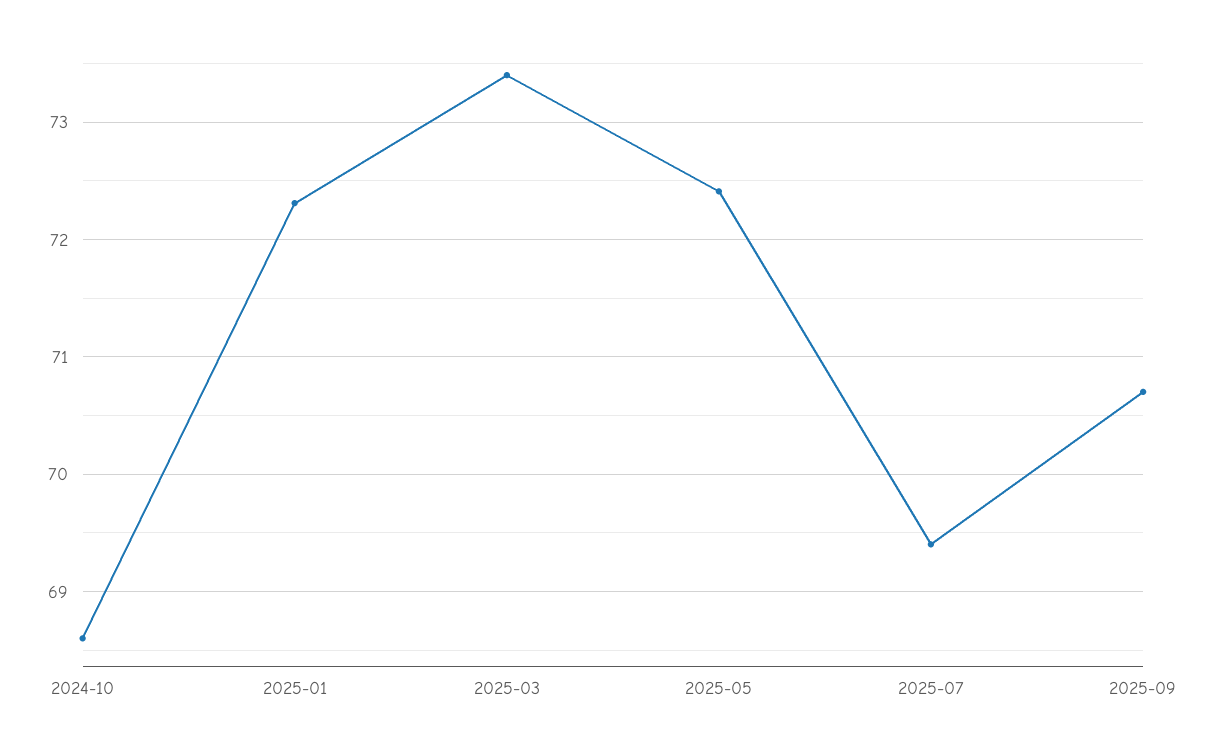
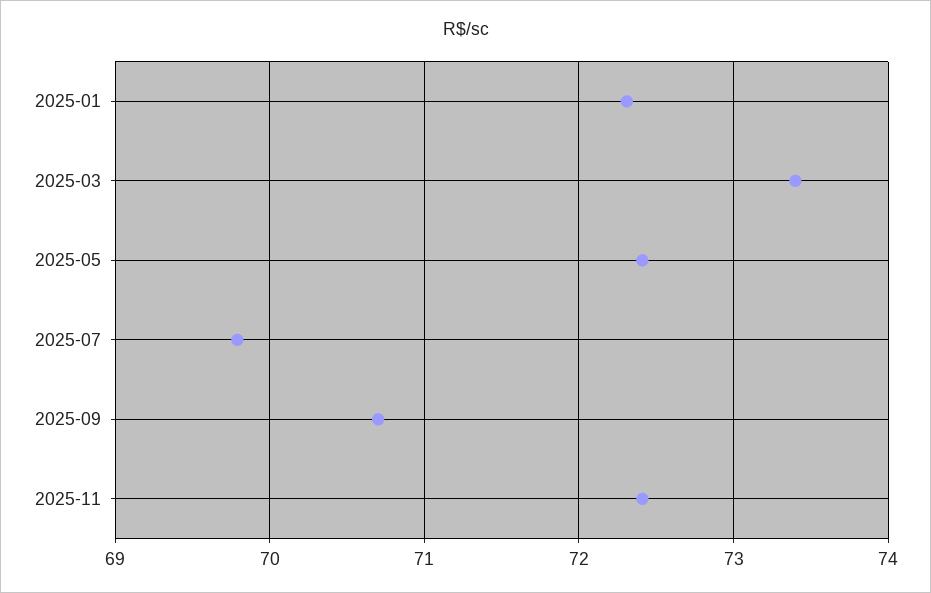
2024-10: 68.6 -> none
2025-07: 69.4 -> 69.8
2025-11: none -> 72.4

